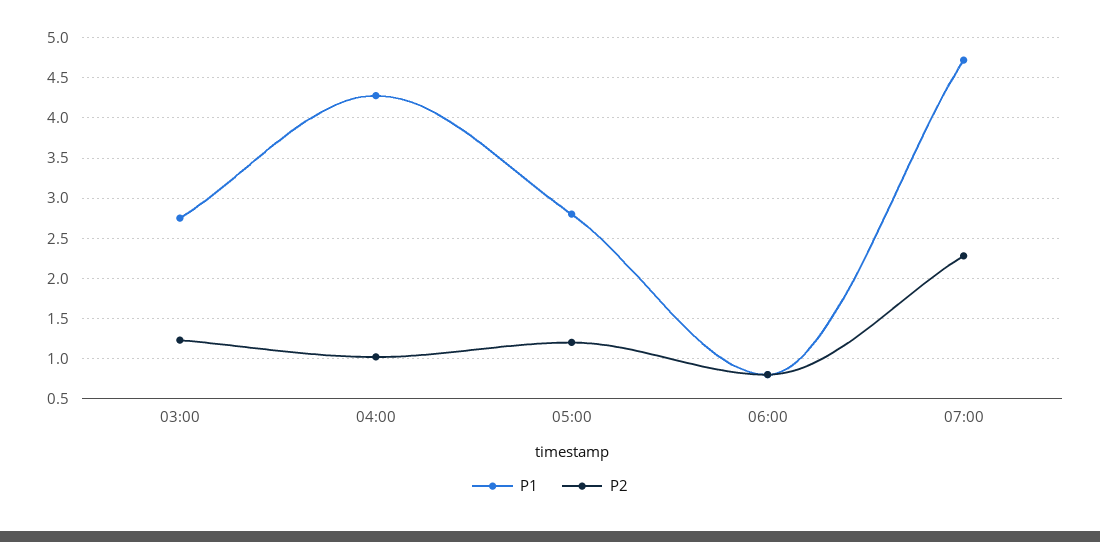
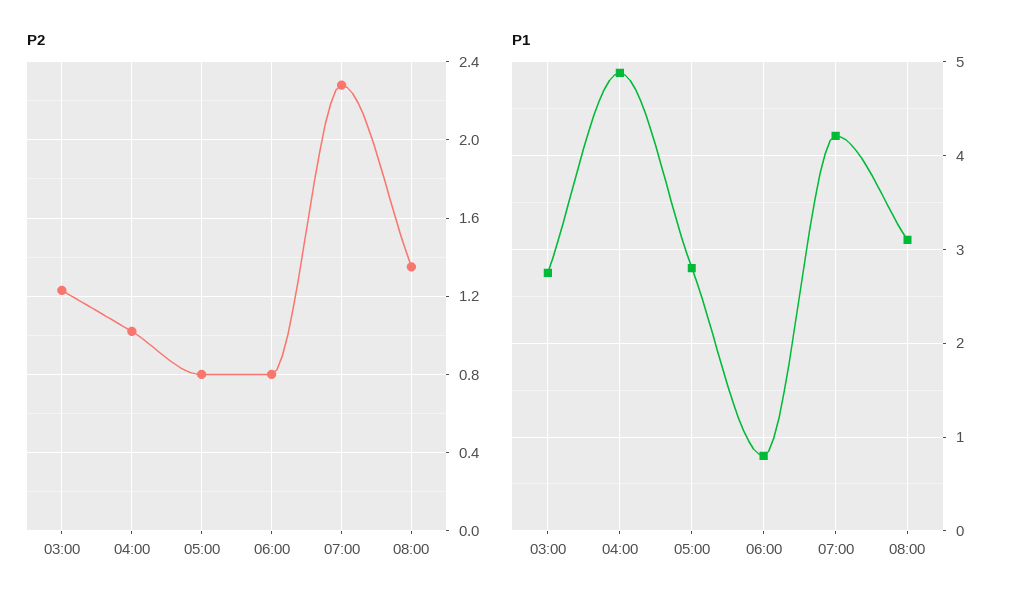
P1, 04:00: 4.3 -> 4.9
P2, 05:00: 1.2 -> 0.8
P1, 07:00: 4.7 -> 4.2
P2, 08:00: none -> 1.35
P1, 08:00: none -> 3.1

